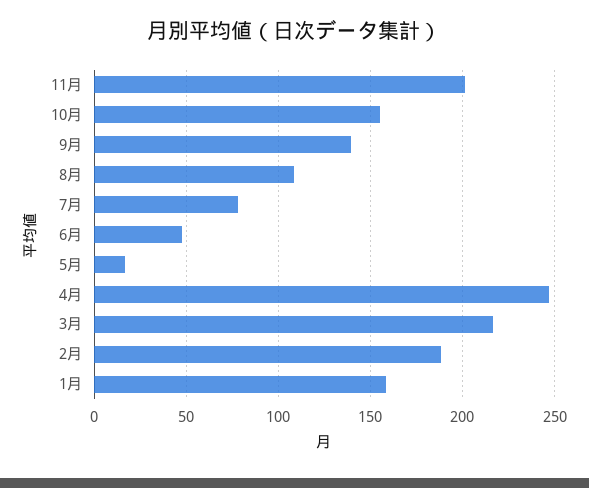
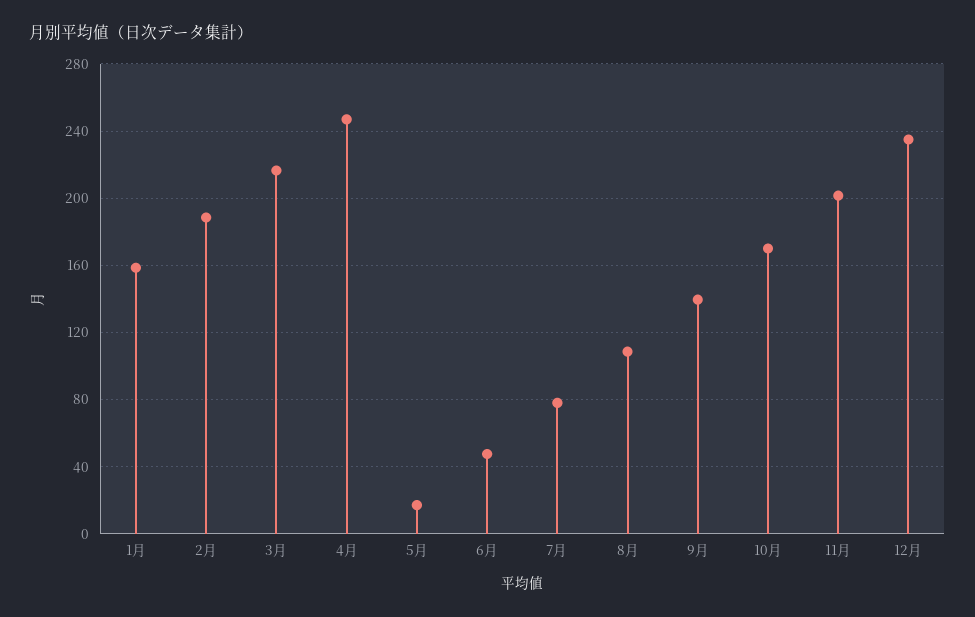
10月: 155 -> 170
12月: none -> 235

